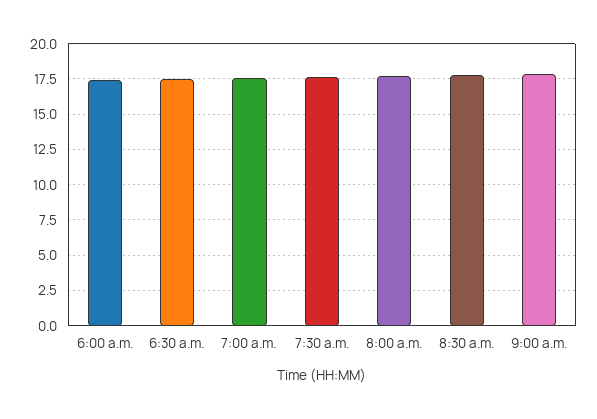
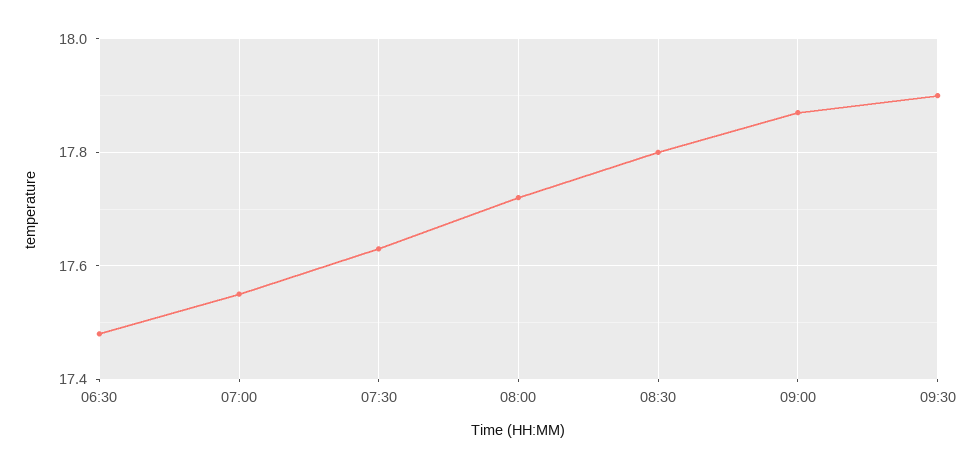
6:00 a.m.: 17.5 -> none
09:30: none -> 17.9

